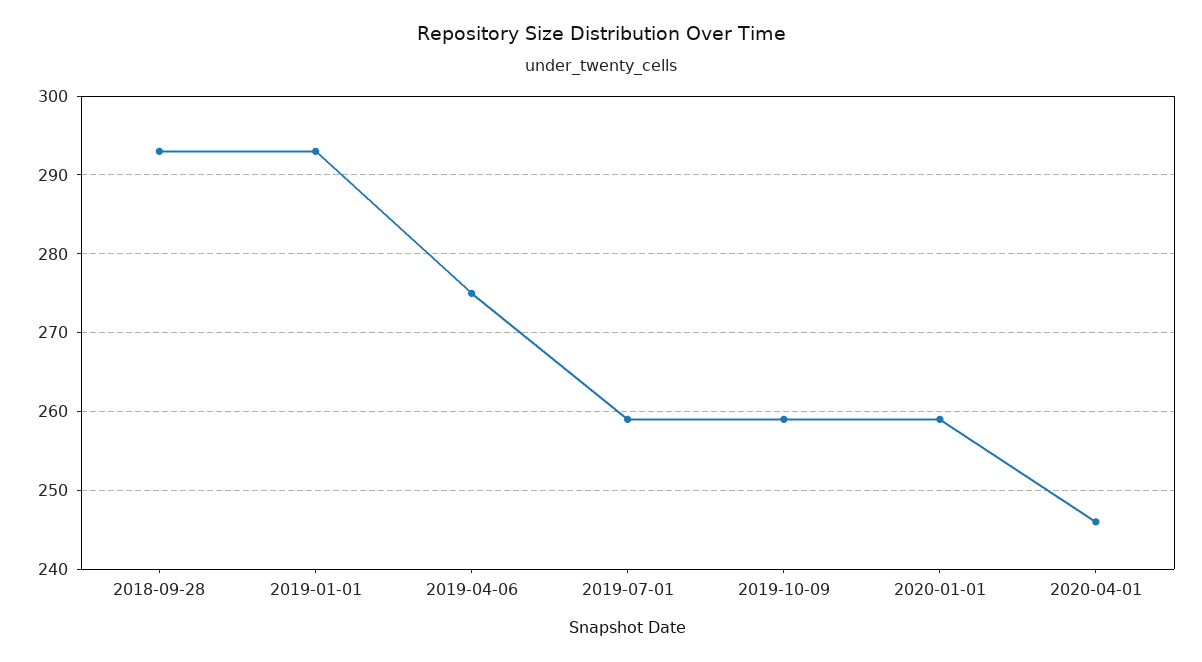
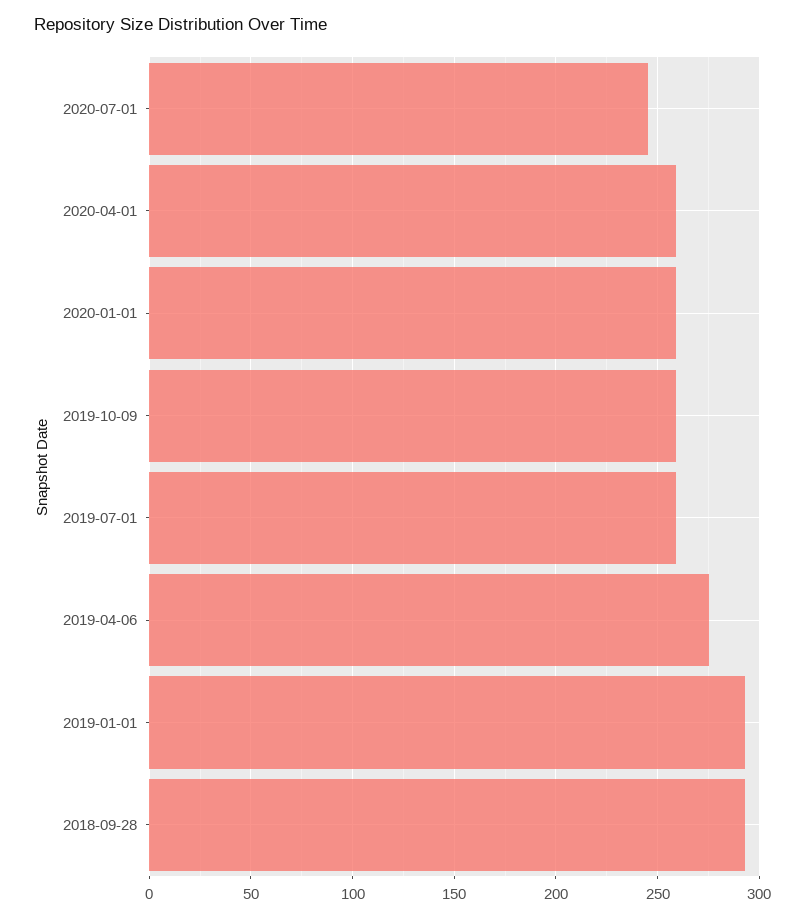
2020-04-01: 246 -> 260
2020-07-01: none -> 245

